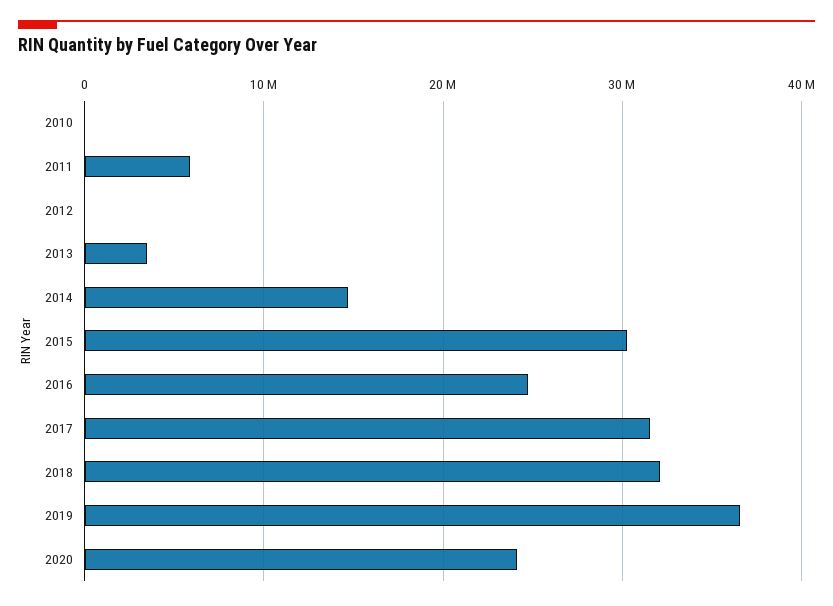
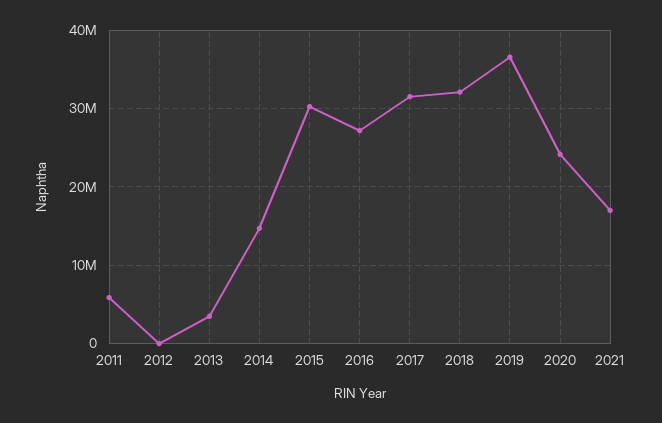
2010: 0 -> none
2016: 25000000 -> 27000000
2021: none -> 17000000

